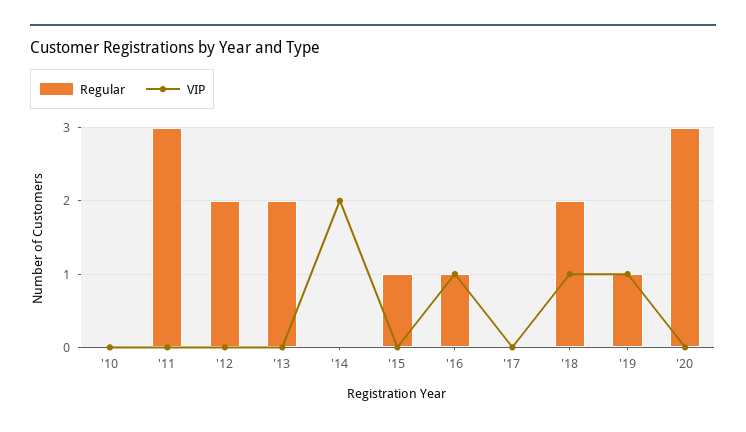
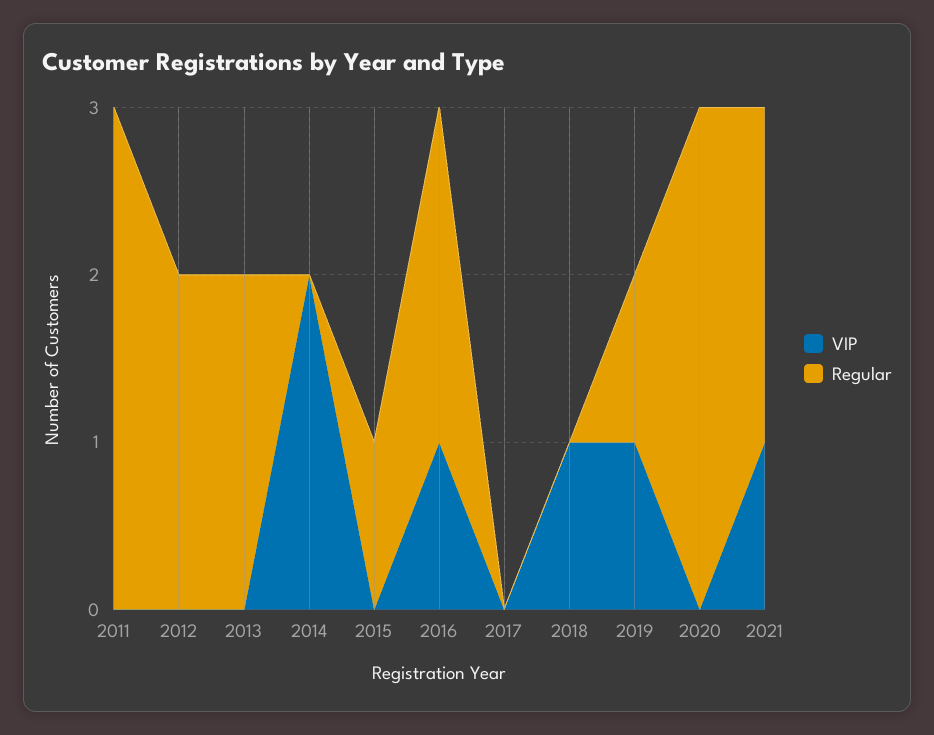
Regular, '10: 0 -> none
VIP, '10: 0 -> none
Regular, '16: 1 -> 2
Regular, '18: 2 -> 0
VIP, 2021: none -> 1
Regular, 2021: none -> 2

